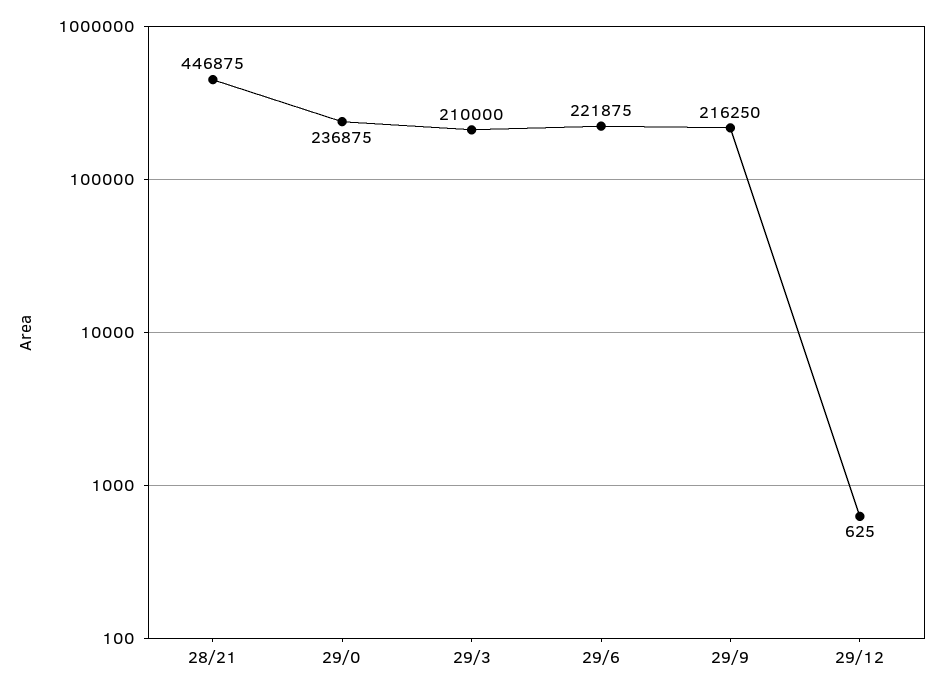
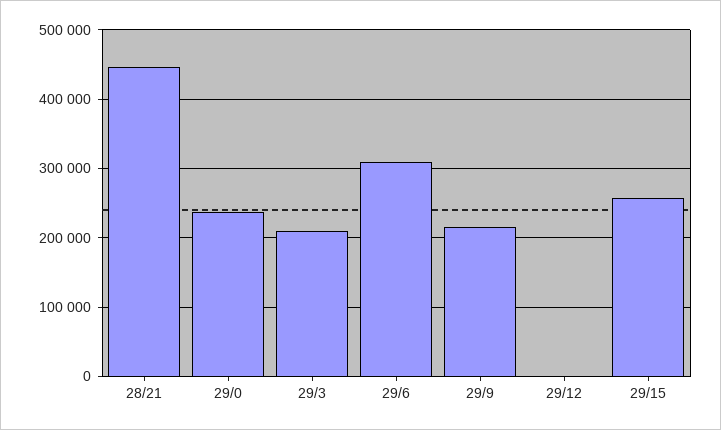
29/6: 221875 -> 310000
29/15: none -> 260000

